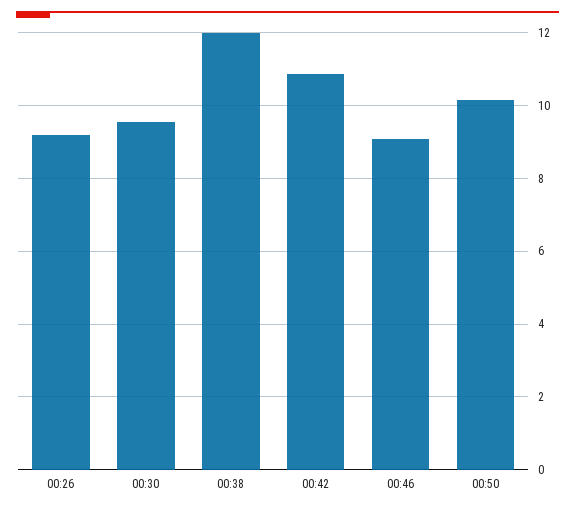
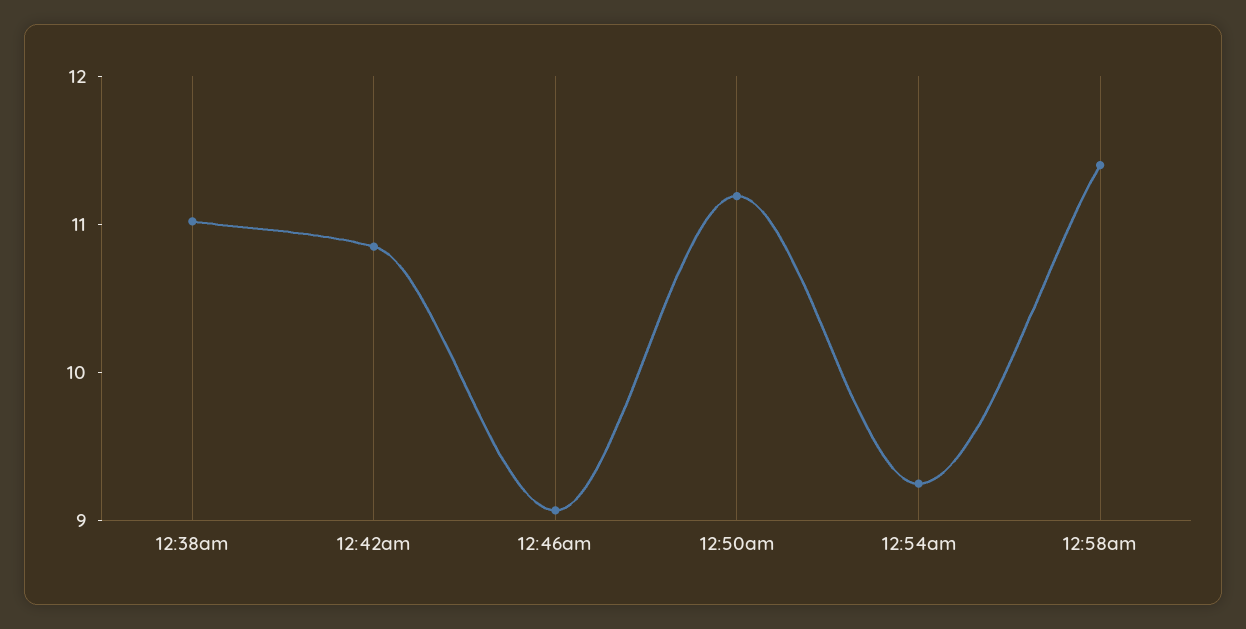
00:26: 9.2 -> none
00:30: 9.6 -> none
00:38: 12 -> 11
00:50: 10.2 -> 11.2
12:54am: none -> 9.2
12:58am: none -> 11.4

